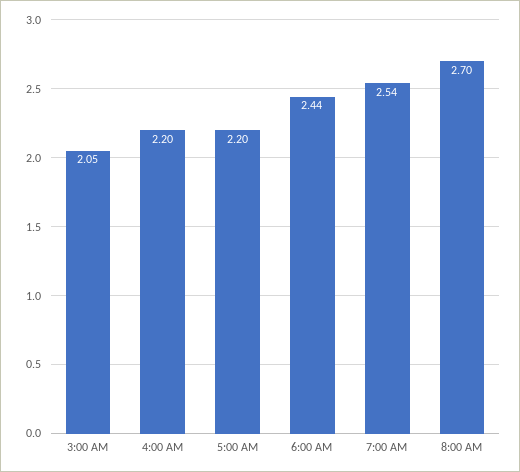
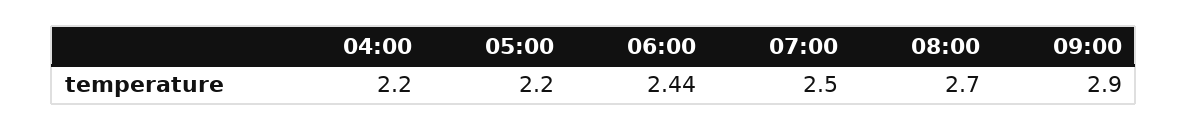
3:00 AM: 2.05 -> none
7:00 AM: 2.54 -> 2.5
09:00: none -> 2.9

